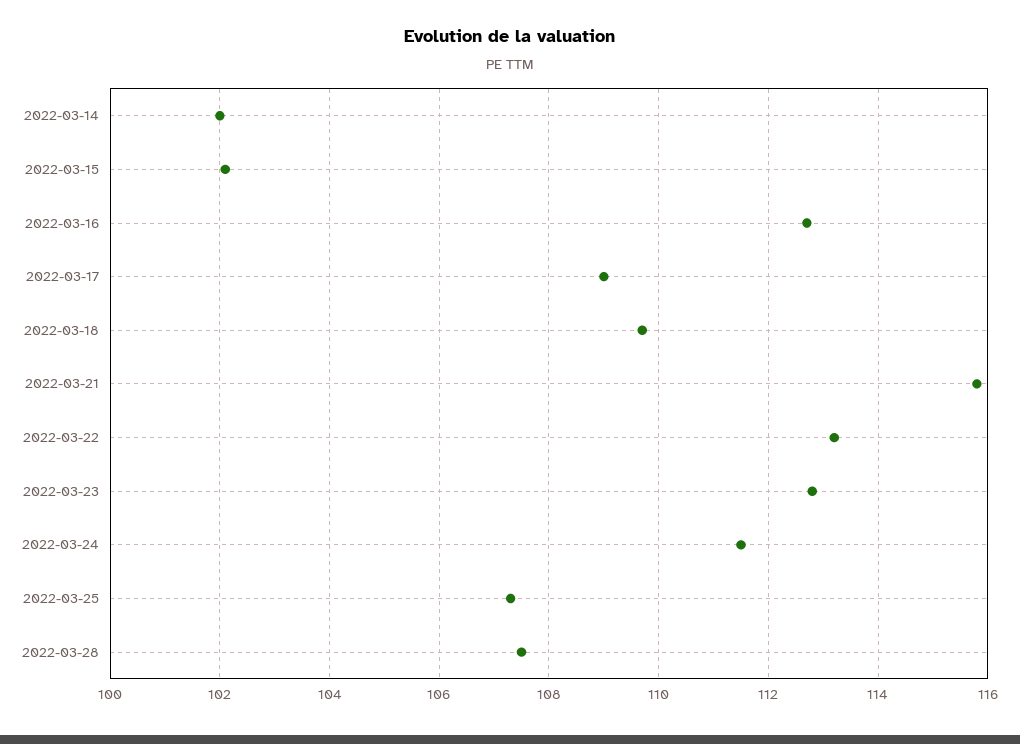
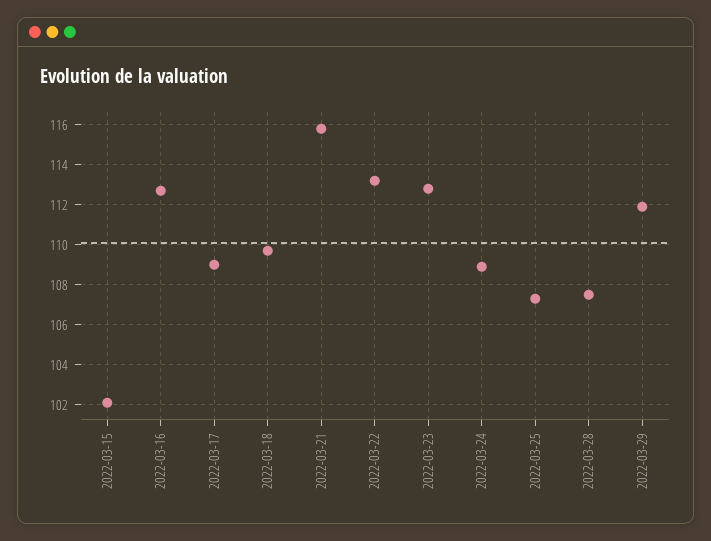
2022-03-14: 102 -> none
2022-03-24: 111.5 -> 109
2022-03-29: none -> 112

